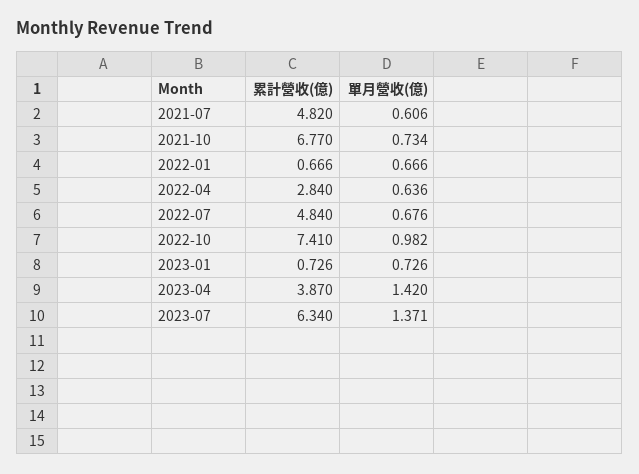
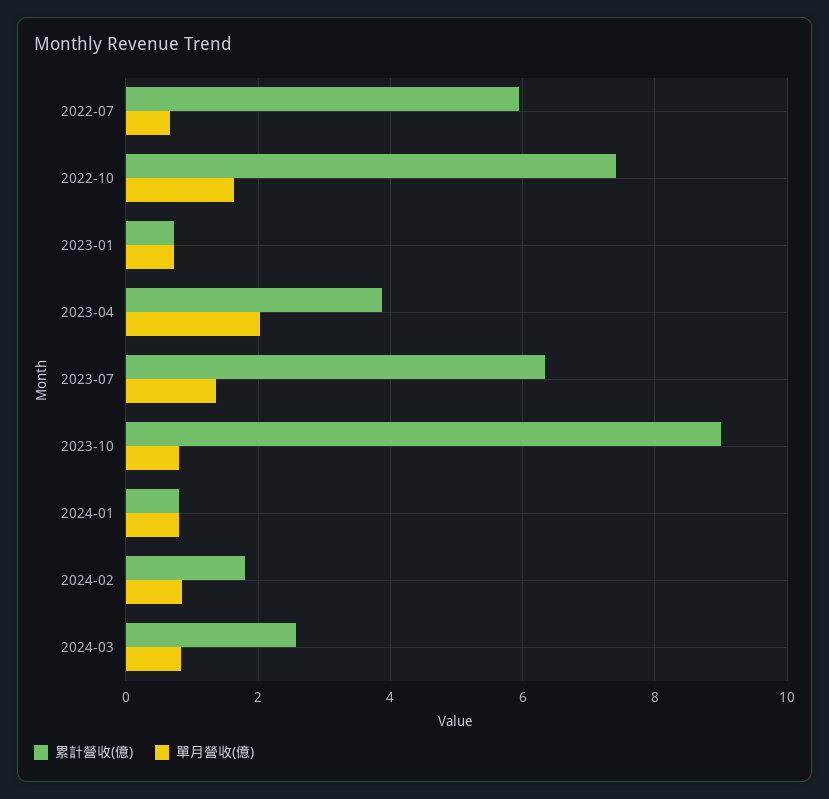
累計營收(億), 2021-07: 4.82 -> none
單月營收(億), 2021-07: 0.606 -> none
累計營收(億), 2021-10: 6.77 -> none
單月營收(億), 2021-10: 0.734 -> none
累計營收(億), 2022-01: 0.666 -> none
單月營收(億), 2022-01: 0.666 -> none
累計營收(億), 2022-04: 2.84 -> none
單月營收(億), 2022-04: 0.636 -> none
累計營收(億), 2022-07: 4.84 -> 6
單月營收(億), 2022-10: 0.982 -> 1.6
單月營收(億), 2023-04: 1.42 -> 2
累計營收(億), 2023-10: none -> 9
單月營收(億), 2023-10: none -> 0.8
累計營收(億), 2024-01: none -> 0.8
單月營收(億), 2024-01: none -> 0.8
累計營收(億), 2024-02: none -> 1.8
單月營收(億), 2024-02: none -> 0.8
累計營收(億), 2024-03: none -> 2.6
單月營收(億), 2024-03: none -> 0.8

